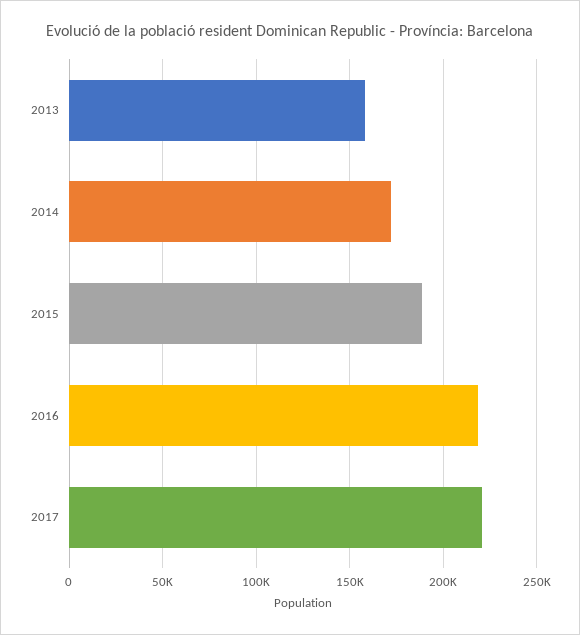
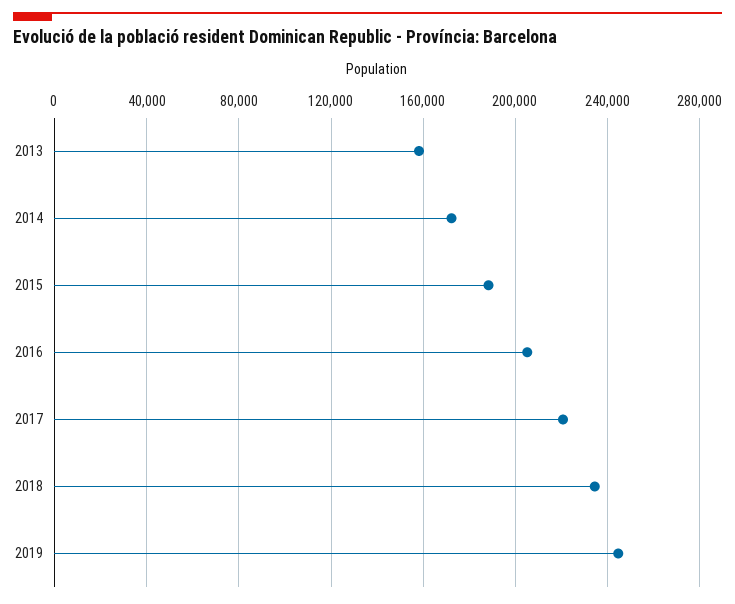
2016: 220000 -> 205000
2018: none -> 235000
2019: none -> 245000

